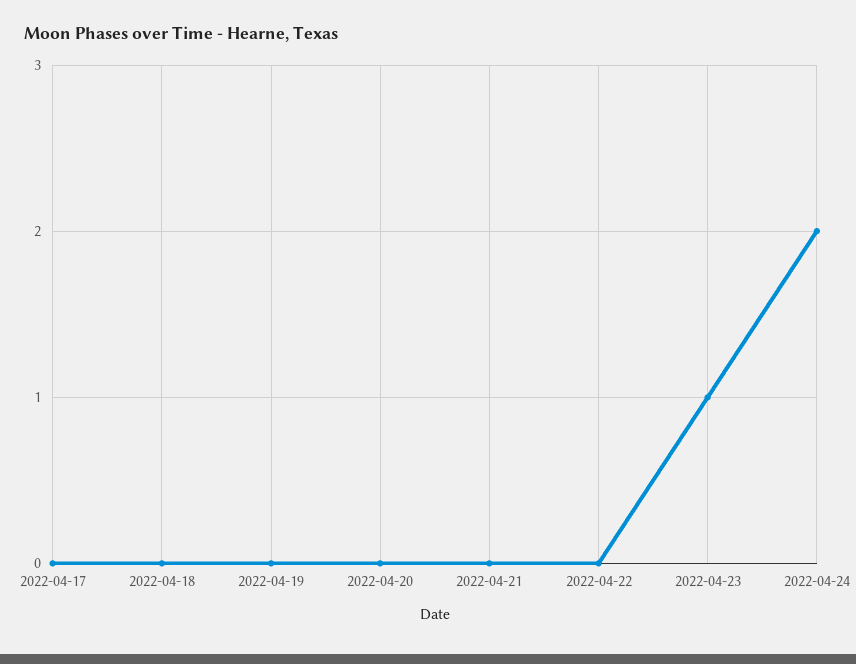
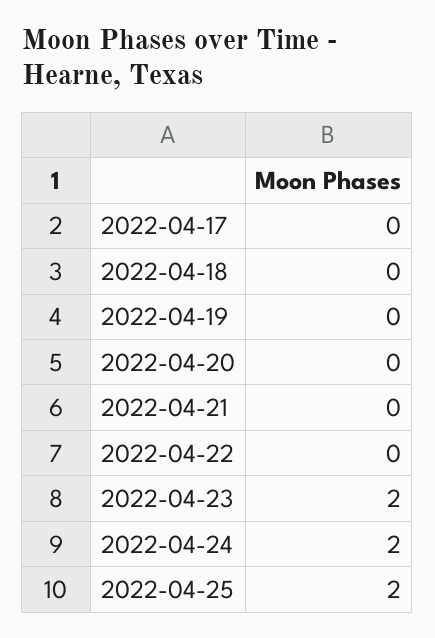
2022-04-23: 1 -> 2
2022-04-25: none -> 2

